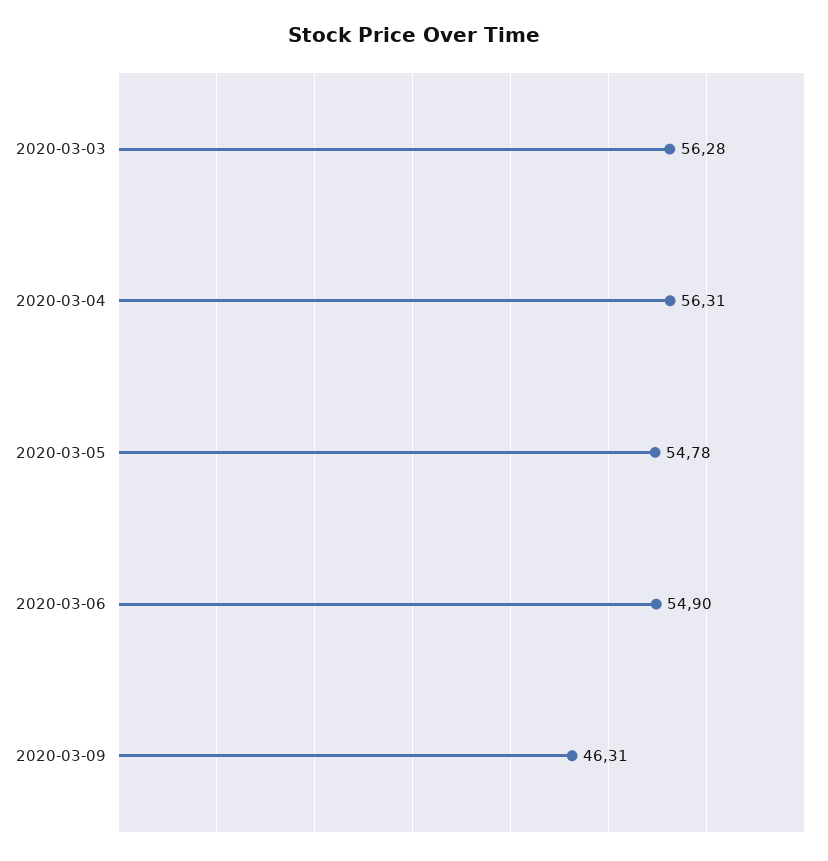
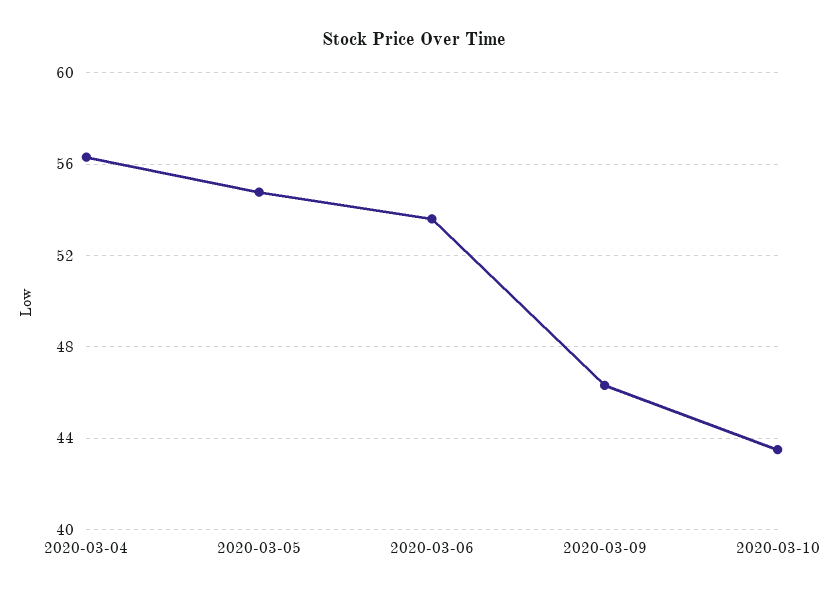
2020-03-03: 56.28 -> none
2020-03-06: 54.9 -> 53.5
2020-03-10: none -> 43.5

